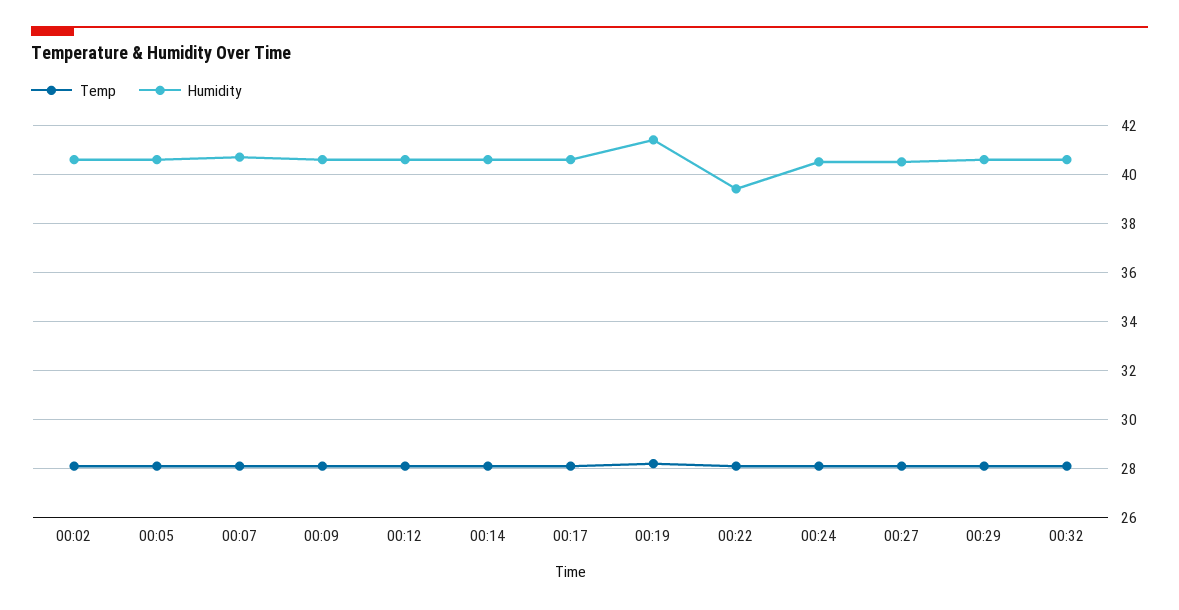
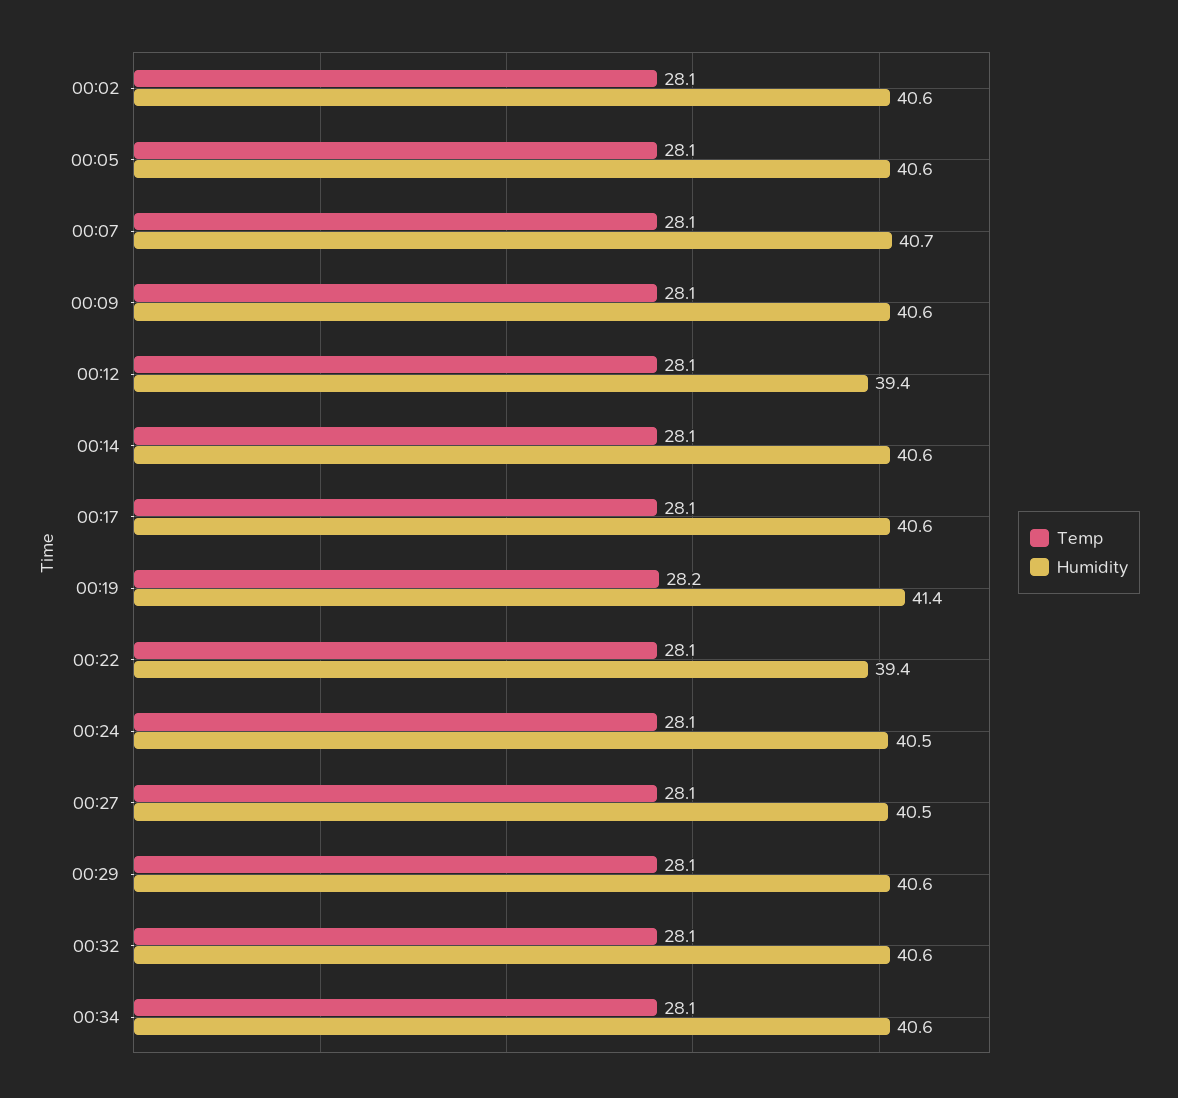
Humidity, 00:12: 40.5 -> 39.4
Temp, 00:34: none -> 28.1
Humidity, 00:34: none -> 40.6

